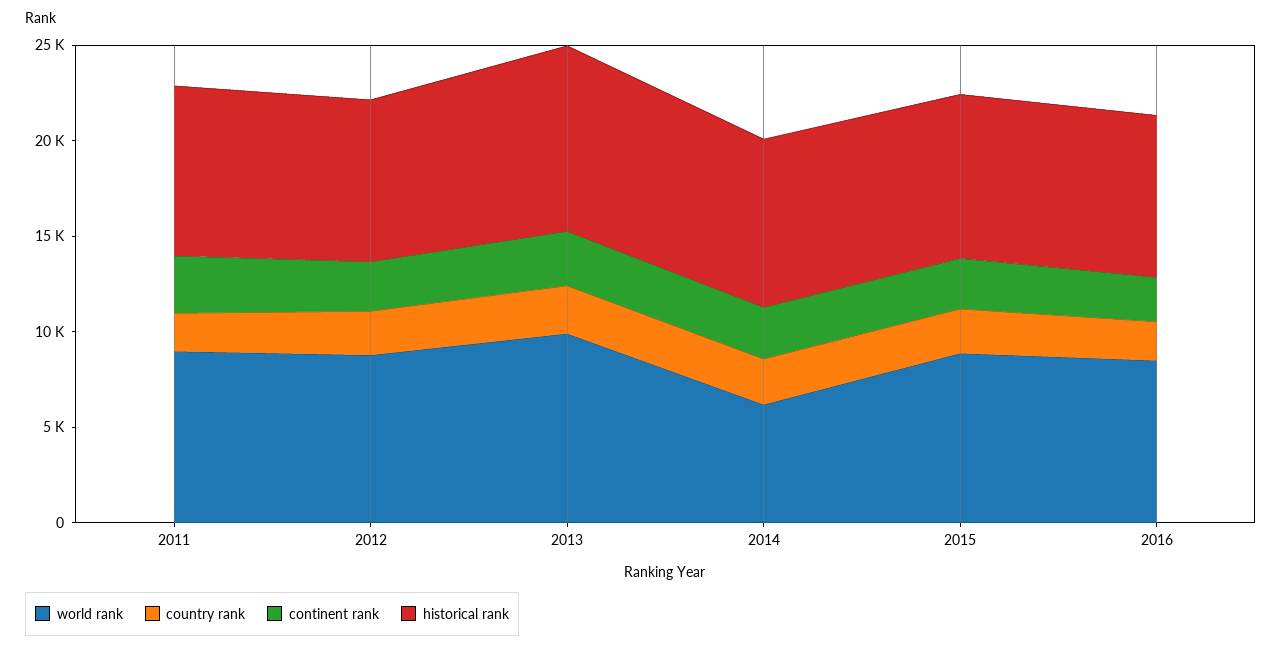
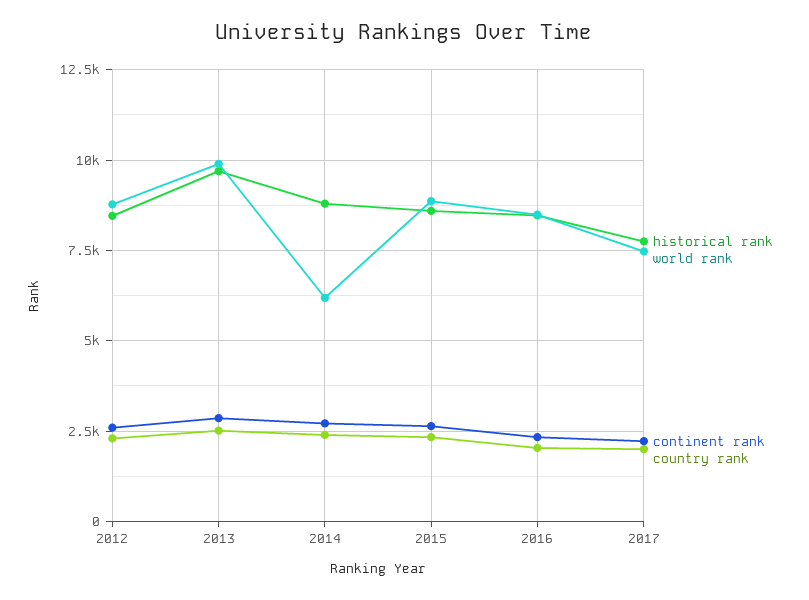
world rank, 2011: 9000 -> none
country rank, 2011: 2000 -> none
continent rank, 2011: 3000 -> none
historical rank, 2011: 9000 -> none
historical rank, 2017: none -> 7750
world rank, 2017: none -> 7500
continent rank, 2017: none -> 2250
country rank, 2017: none -> 2000

